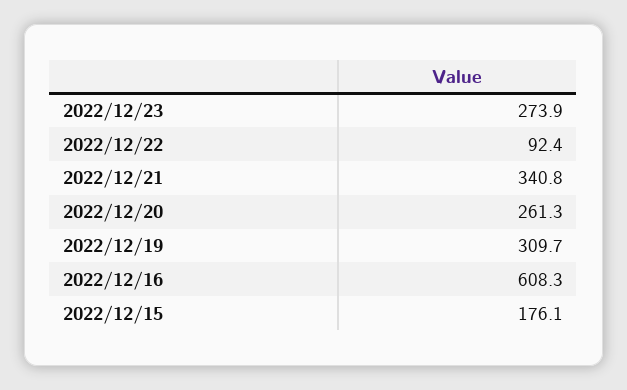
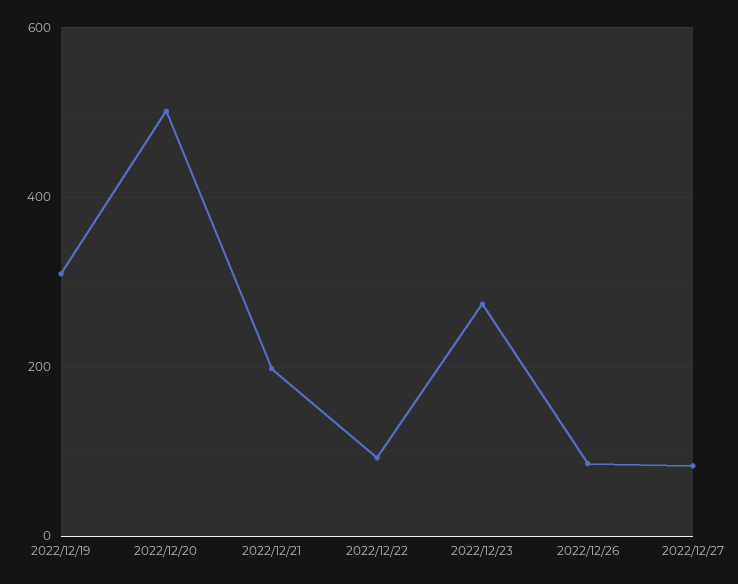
2022/12/21: 340.8 -> 200
2022/12/20: 261.3 -> 500
2022/12/16: 608.3 -> none
2022/12/15: 176.1 -> none
2022/12/26: none -> 80
2022/12/27: none -> 80

